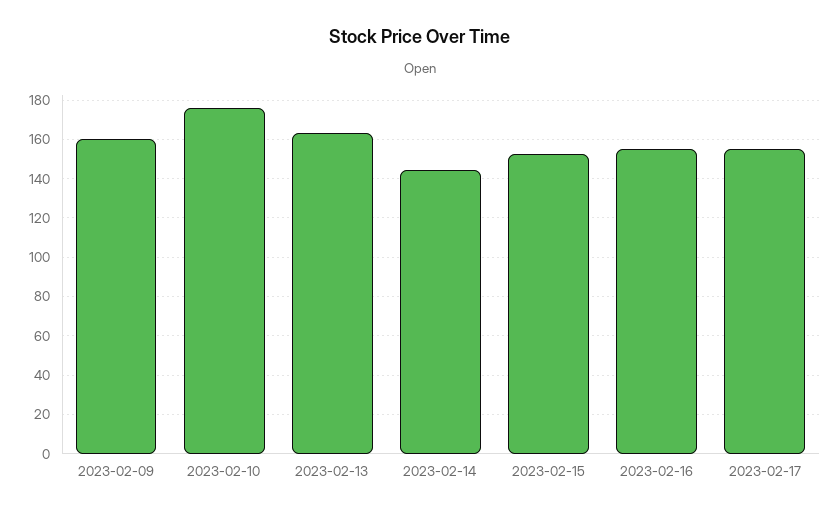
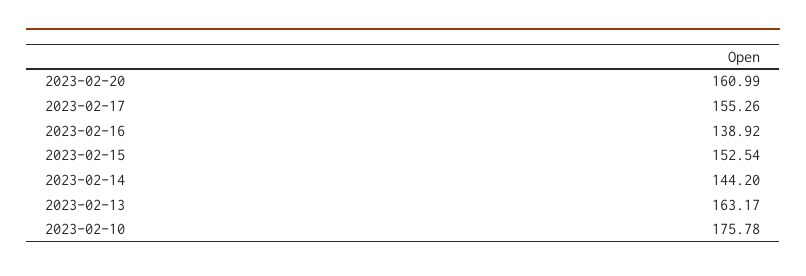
2023-02-09: 160 -> none
2023-02-16: 155 -> 138.92
2023-02-20: none -> 160.99

